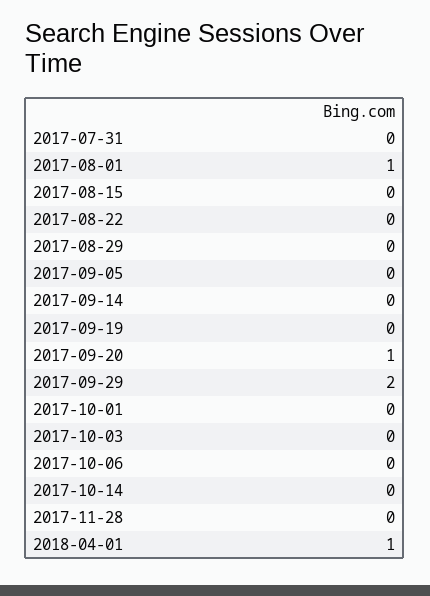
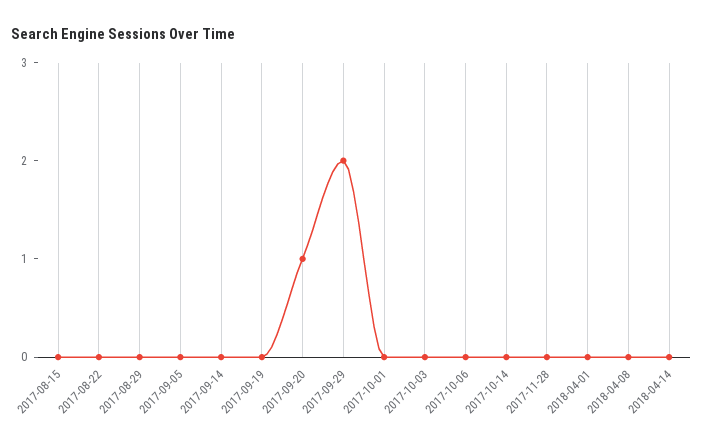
2017-07-31: 0 -> none
2017-08-01: 1 -> none
2018-04-01: 1 -> 0
2018-04-08: none -> 0
2018-04-14: none -> 0

